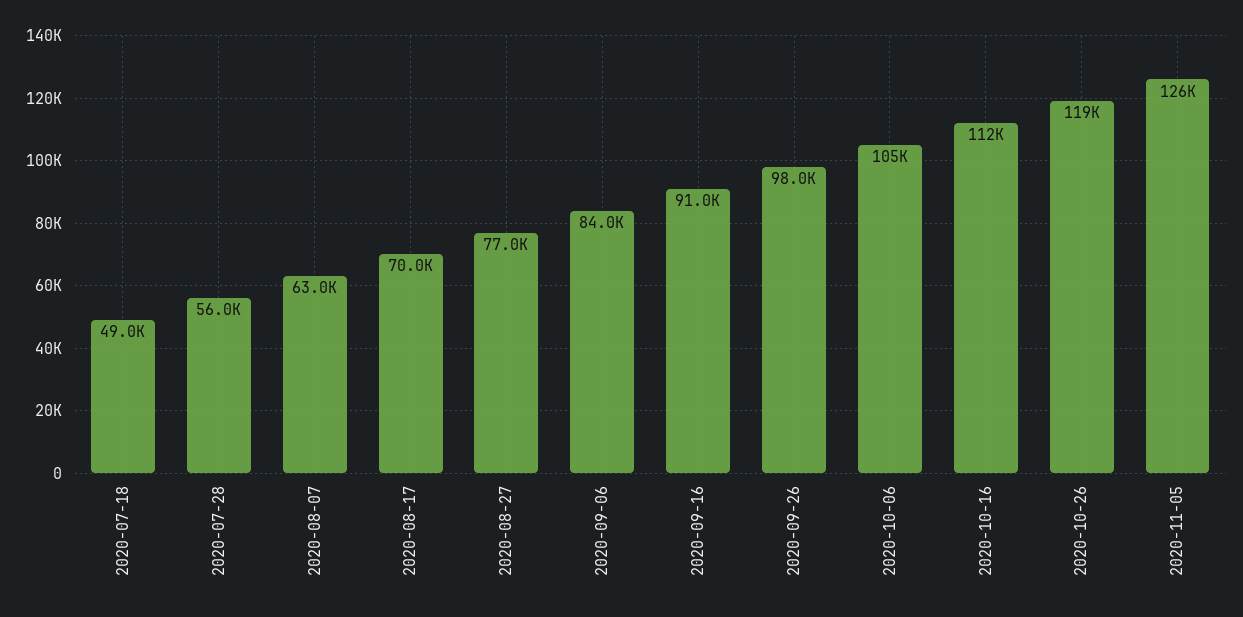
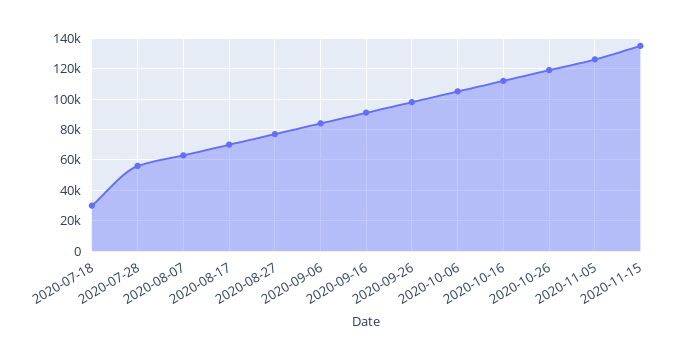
2020-07-18: 49000 -> 30000
2020-11-15: none -> 135000

